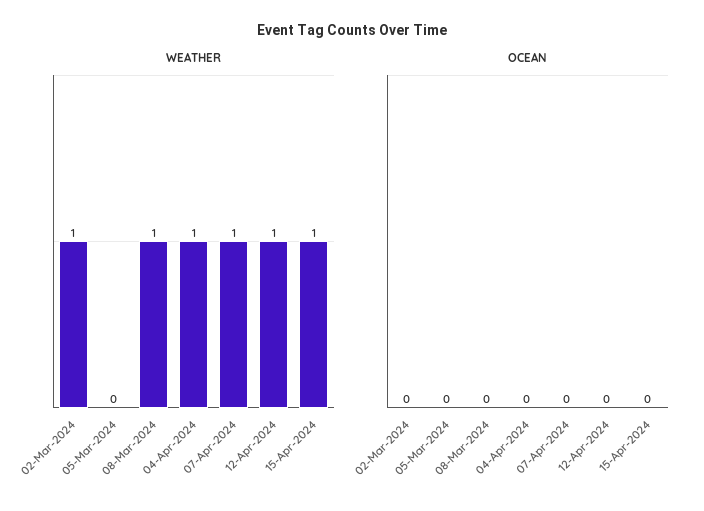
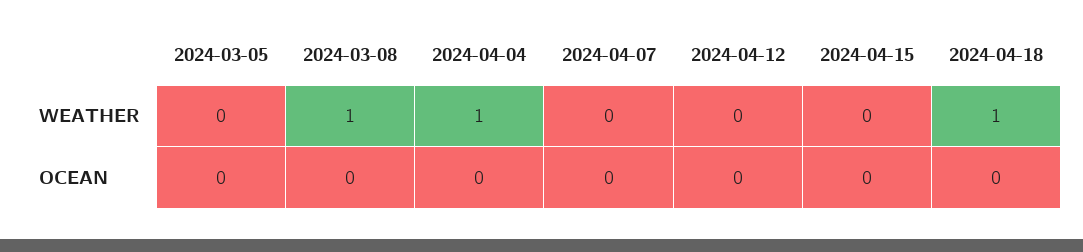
WEATHER, 02-Mar-2024: 1 -> none
WEATHER, 07-Apr-2024: 1 -> 0
WEATHER, 12-Apr-2024: 1 -> 0
WEATHER, 15-Apr-2024: 1 -> 0
OCEAN, 02-Mar-2024: 0 -> none
WEATHER, 2024-04-18: none -> 1
OCEAN, 2024-04-18: none -> 0

